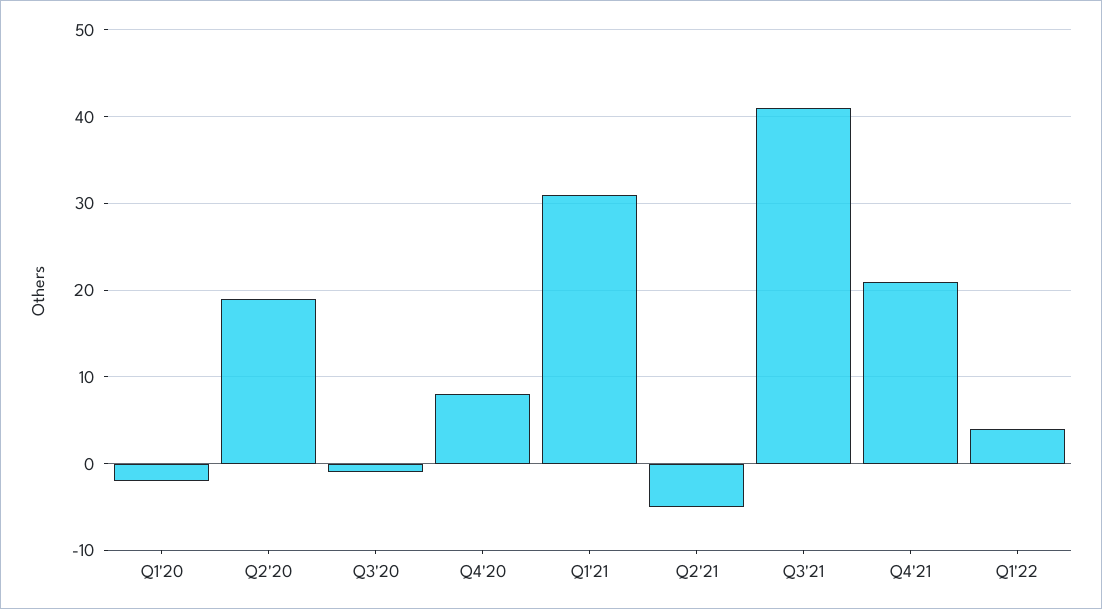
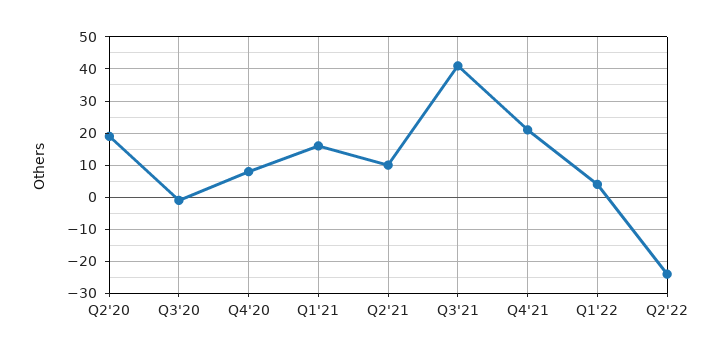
Q1'20: -2 -> none
Q1'21: 31 -> 15
Q2'21: -5 -> 10
Q2'22: none -> -25

